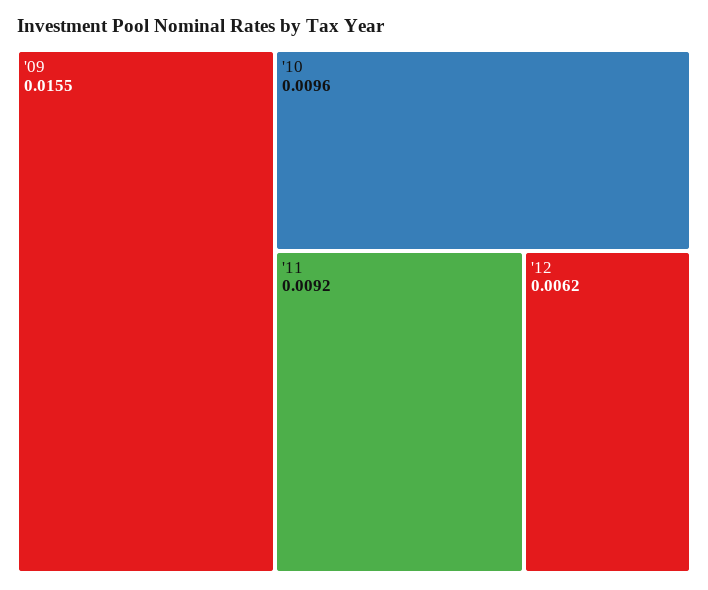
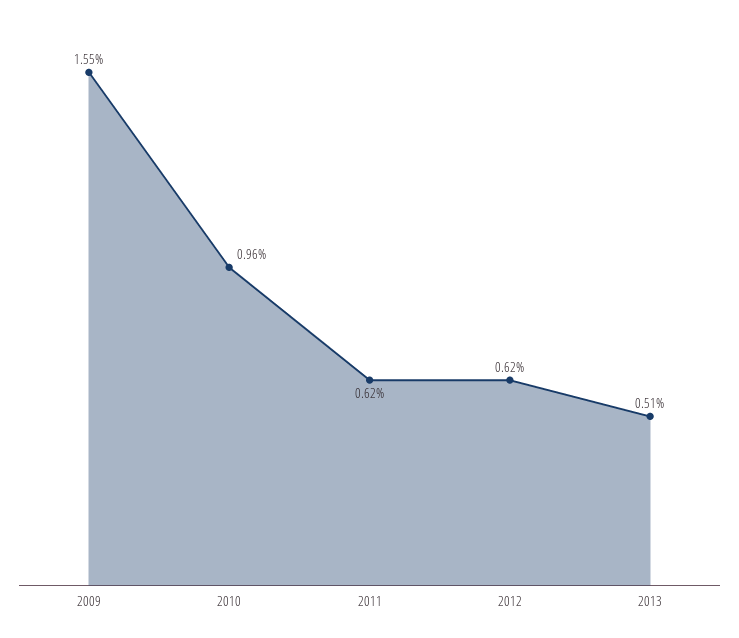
'11: 0.0092 -> 0.0062
2013: none -> 0.0051

